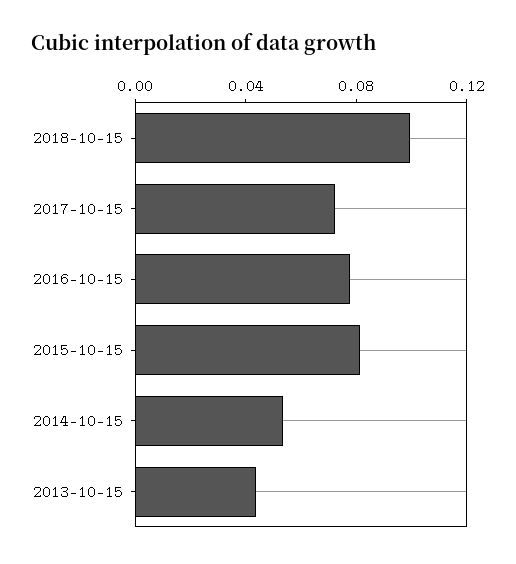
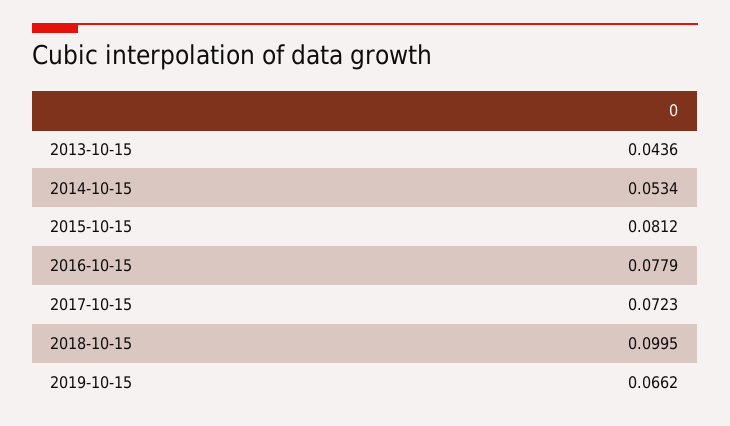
2019-10-15: none -> 0.0662

